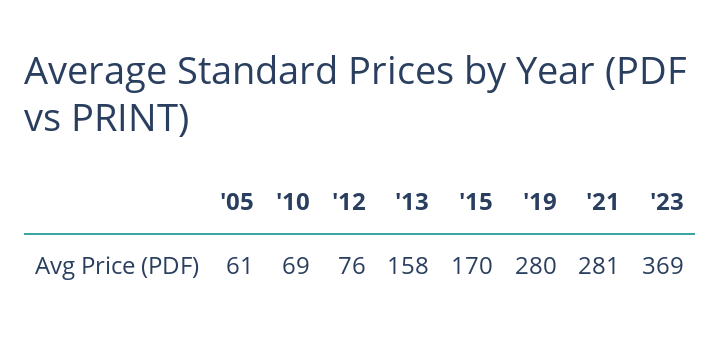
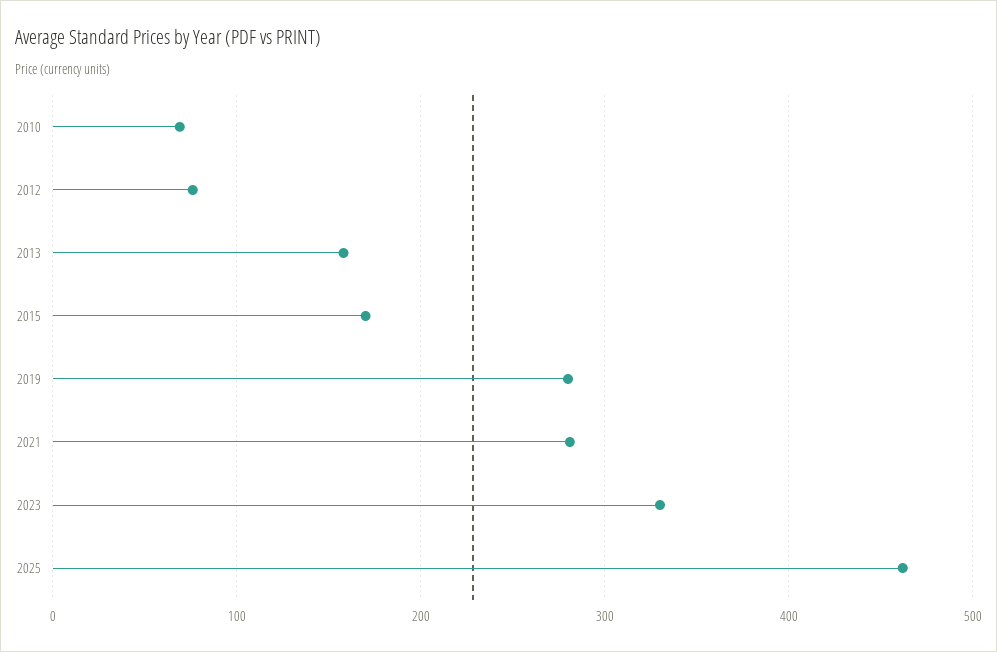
'05: 61 -> none
'23: 369 -> 330
2025: none -> 460

